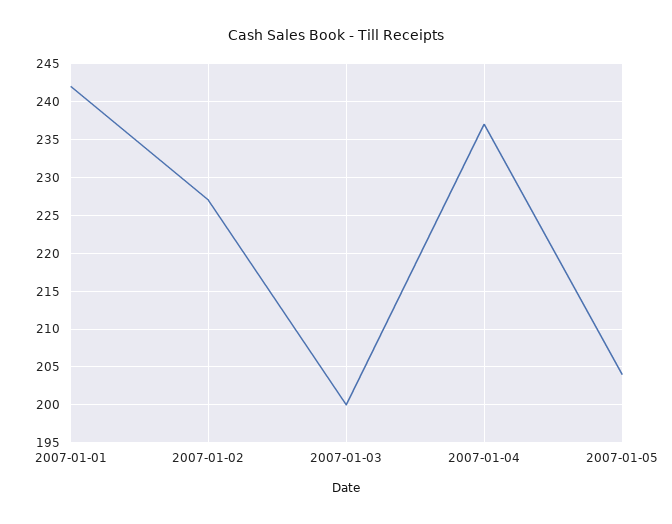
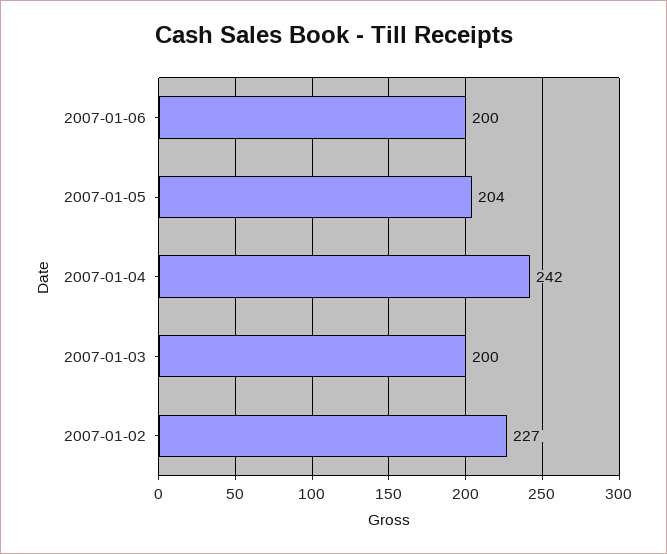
2007-01-01: 242 -> none
2007-01-04: 237 -> 242
2007-01-06: none -> 200

